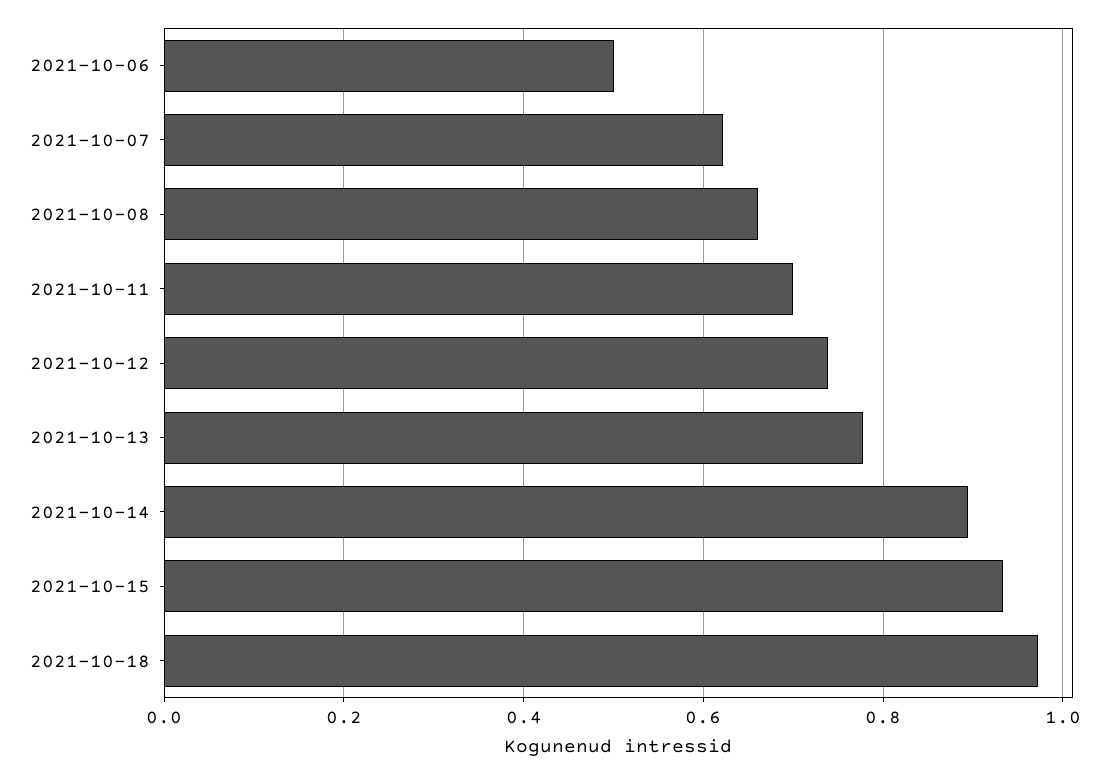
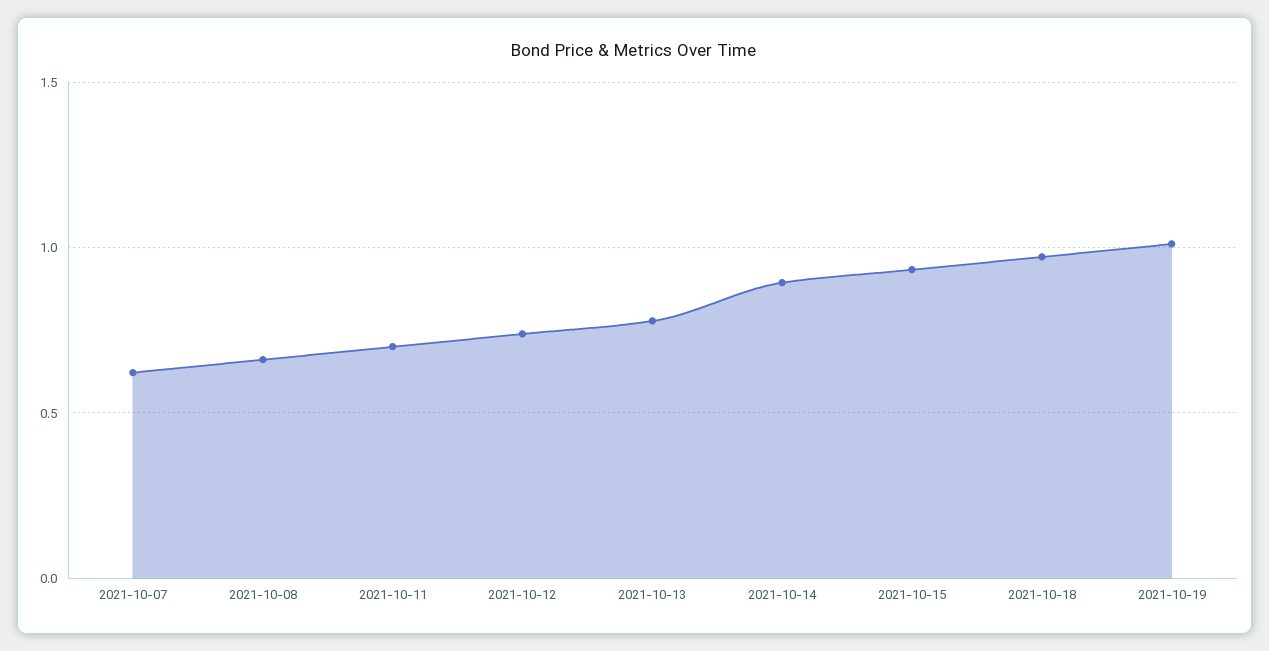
2021-10-06: 0.5 -> none
2021-10-19: none -> 1

